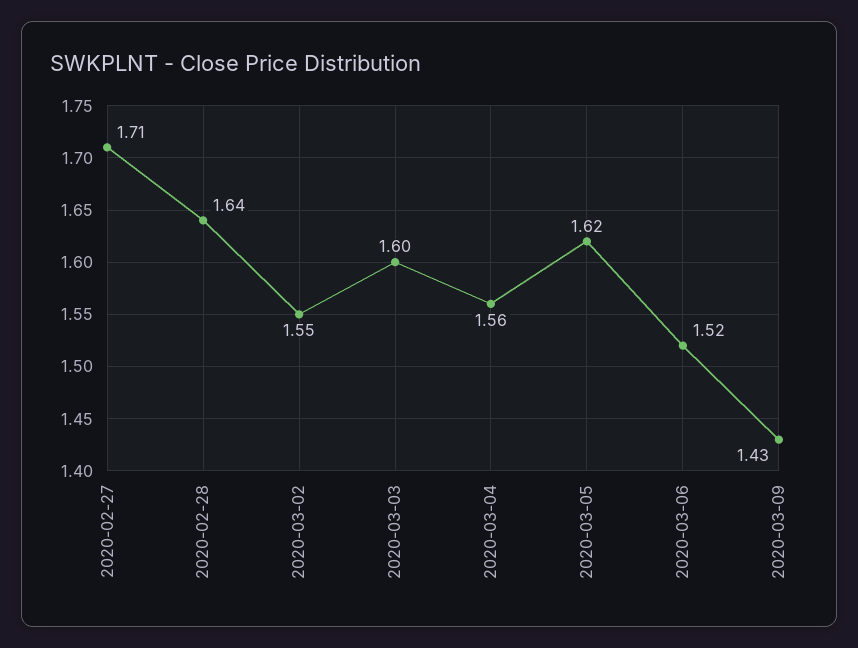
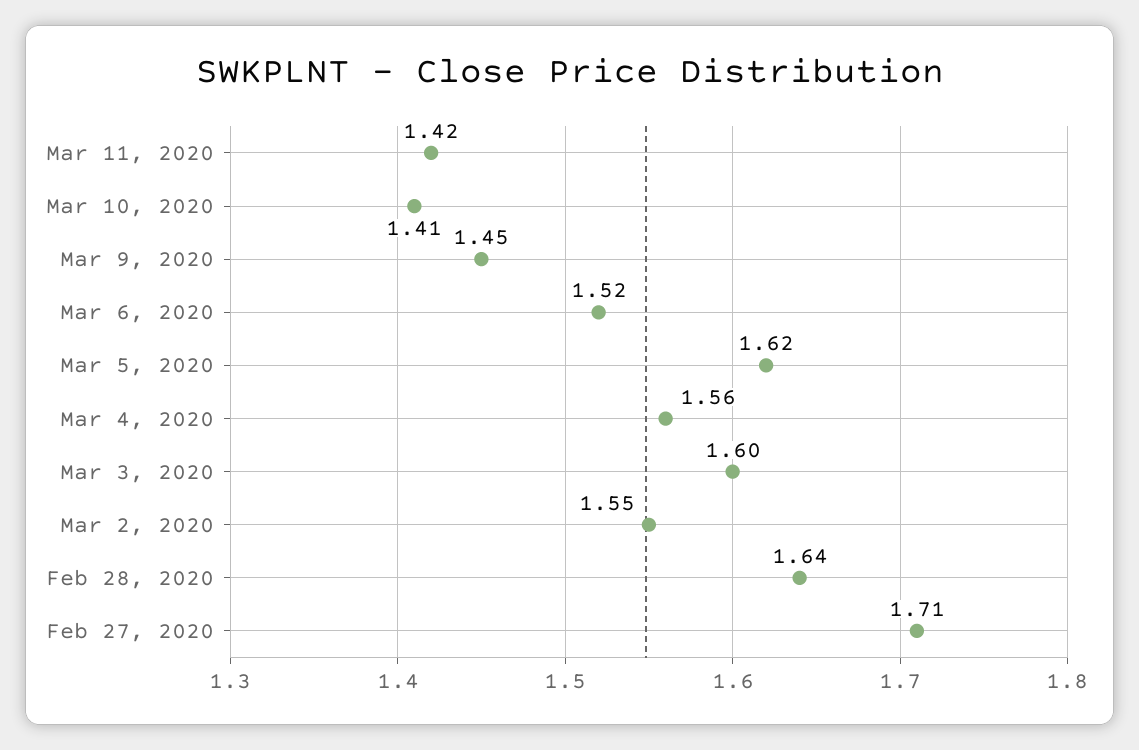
2020-03-09: 1.43 -> 1.45
Mar 11, 2020: none -> 1.42
Mar 10, 2020: none -> 1.41

